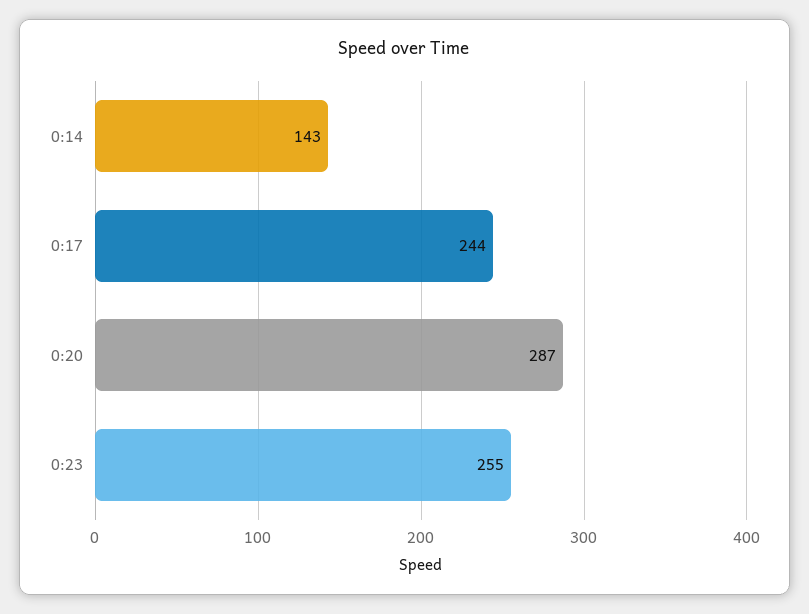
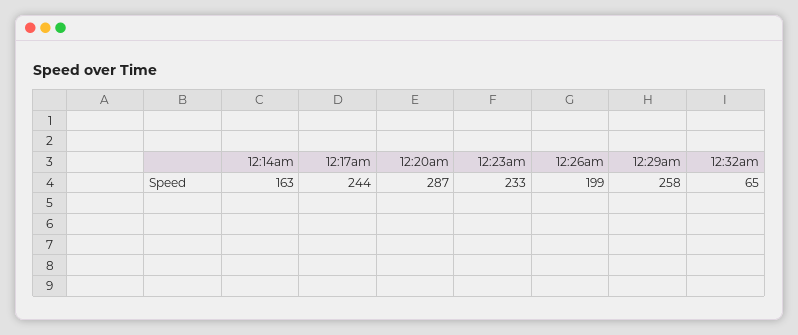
0:14: 143 -> 163
0:23: 255 -> 233
12:26am: none -> 199
12:29am: none -> 258
12:32am: none -> 65

